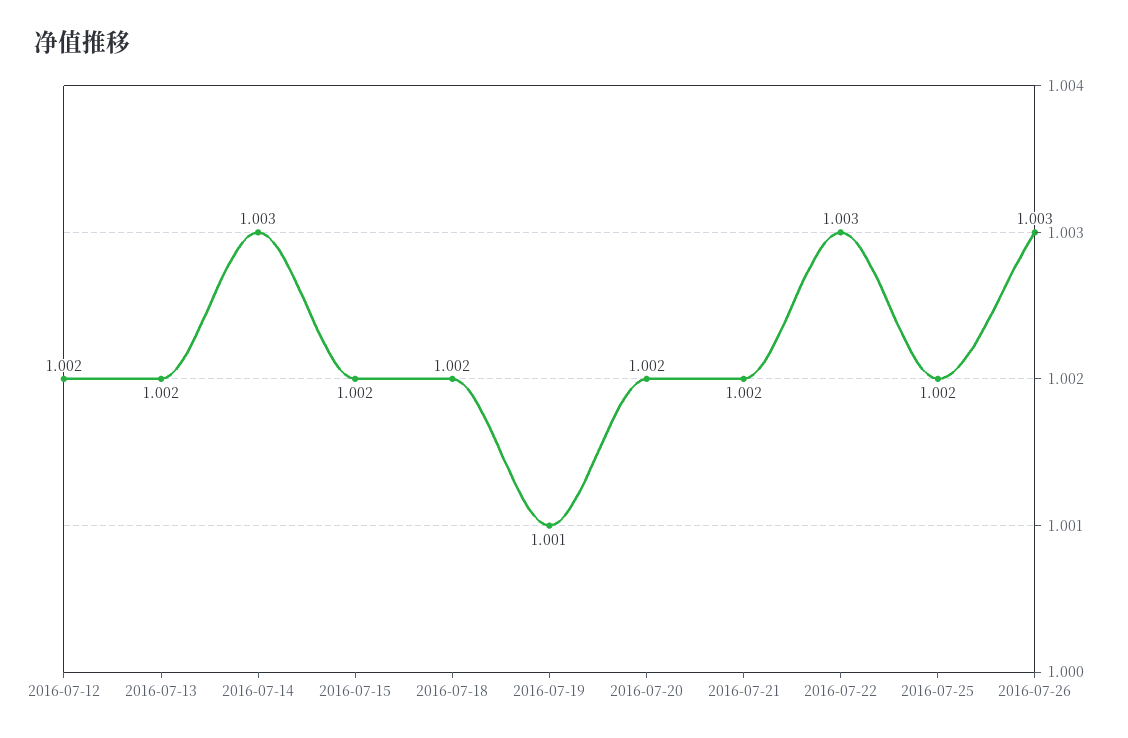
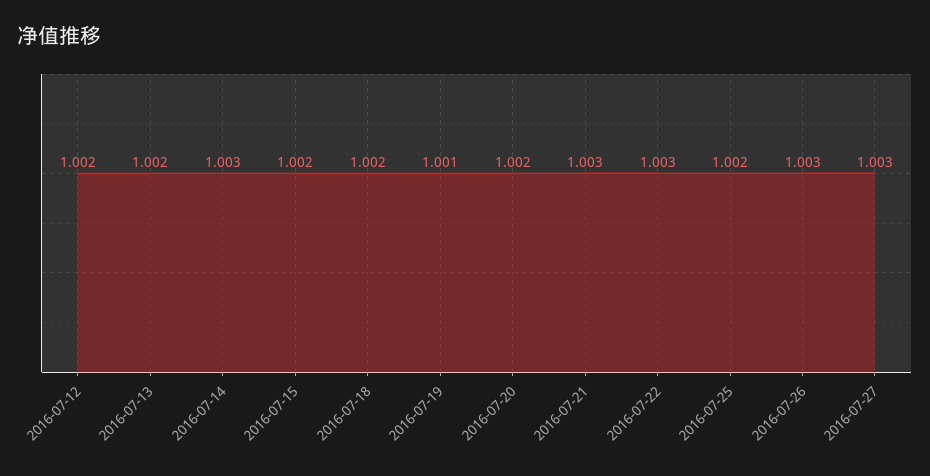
2016-07-21: 1.002 -> 1.003
2016-07-27: none -> 1.003

